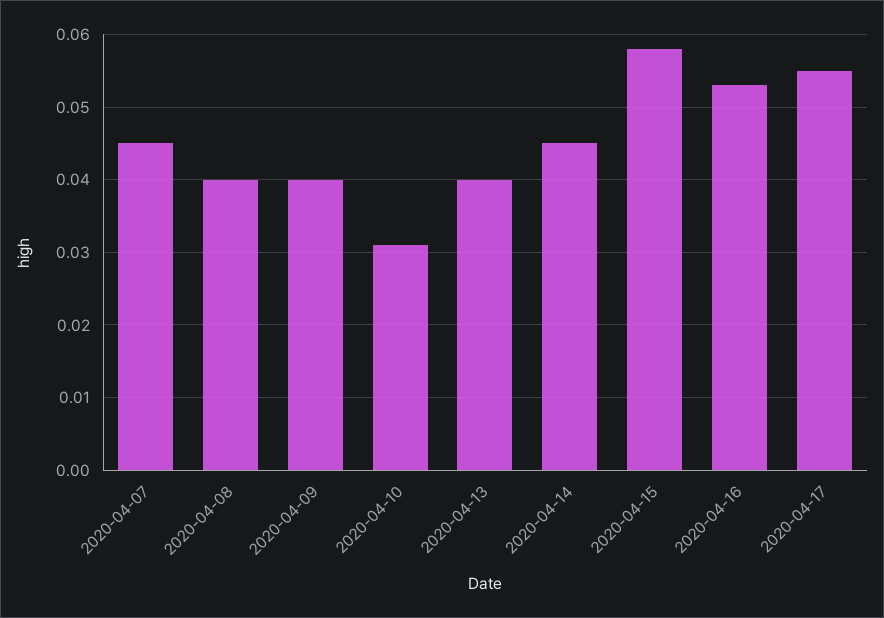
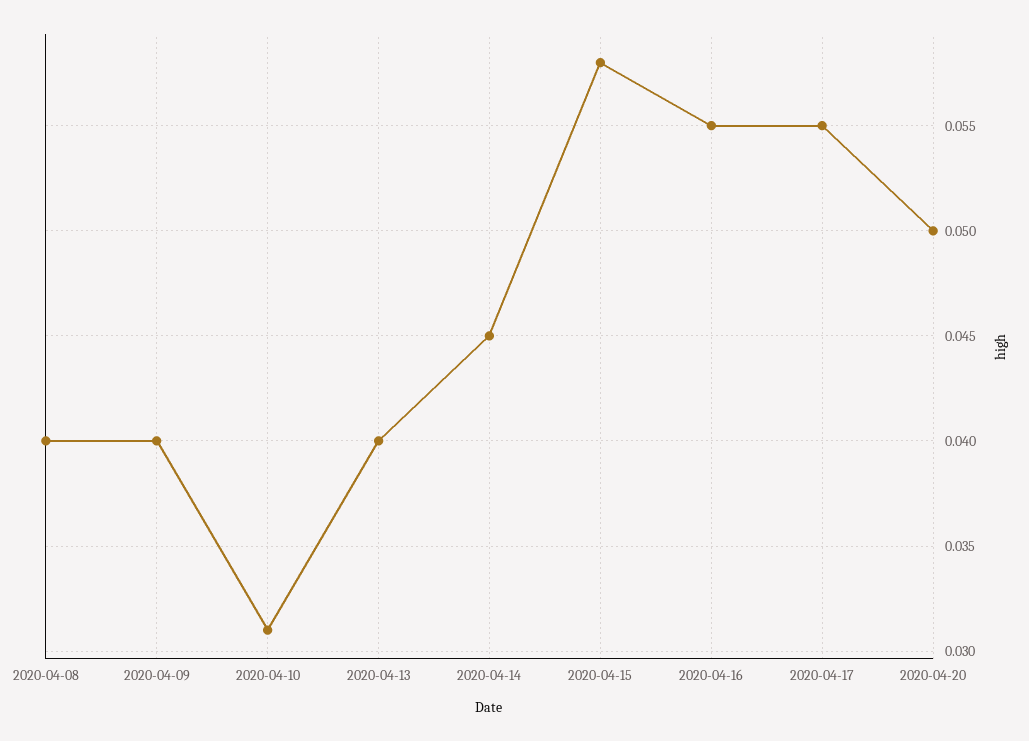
2020-04-07: 0.045 -> none
2020-04-16: 0.053 -> 0.055
2020-04-20: none -> 0.05

